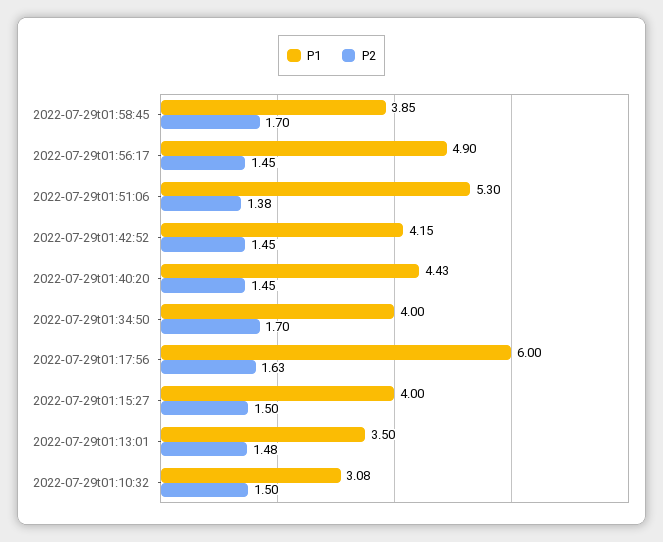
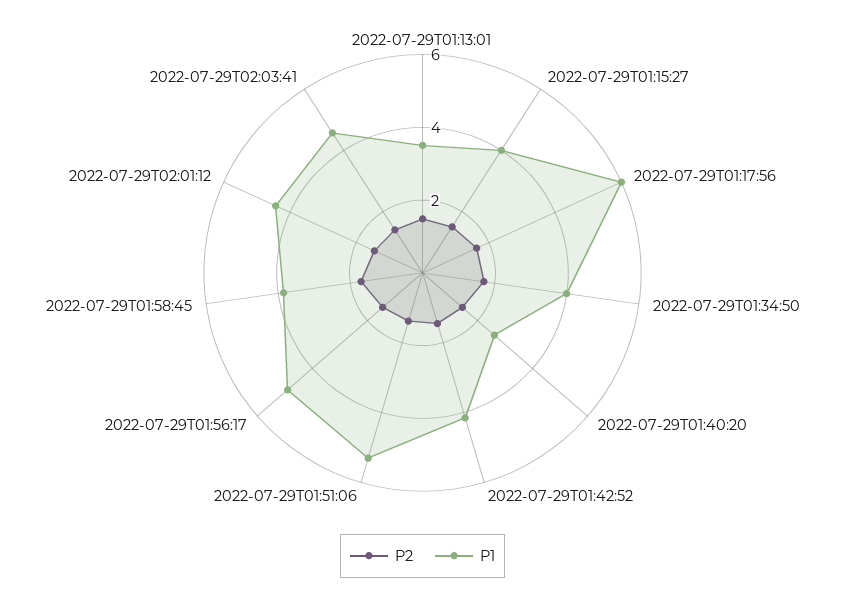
P1, 2022-07-29t01:40:20: 4.43 -> 2.5
P1, 2022-07-29t01:10:32: 3.08 -> none
P2, 2022-07-29t01:10:32: 1.5 -> none
P2, 2022-07-29T02:01:12: none -> 1.5
P1, 2022-07-29T02:01:12: none -> 4.5
P2, 2022-07-29T02:03:41: none -> 1.5
P1, 2022-07-29T02:03:41: none -> 4.5

